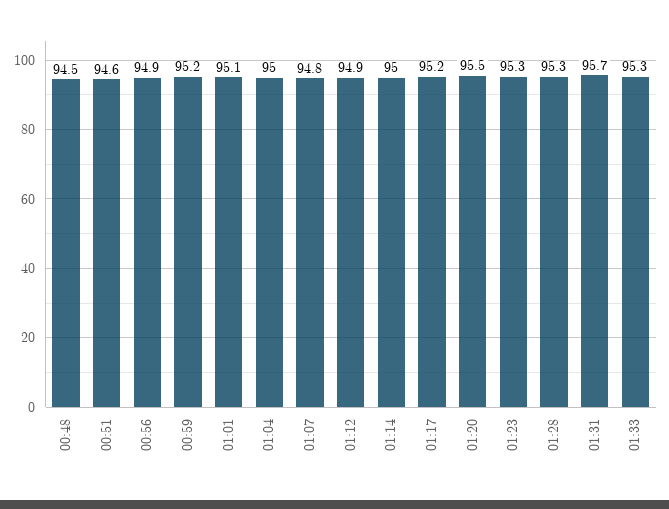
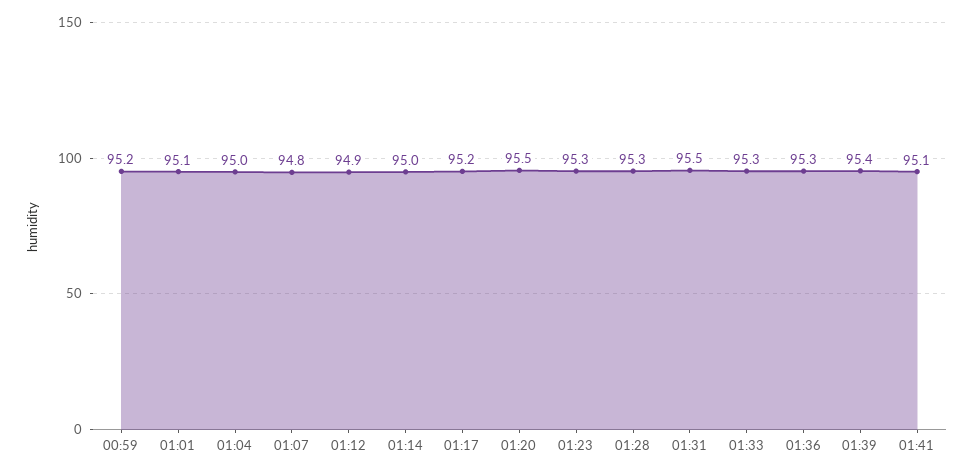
00:48: 94.5 -> none
00:51: 94.6 -> none
00:56: 94.9 -> none
01:31: 95.7 -> 95.5
01:36: none -> 95.3
01:39: none -> 95.4
01:41: none -> 95.1

